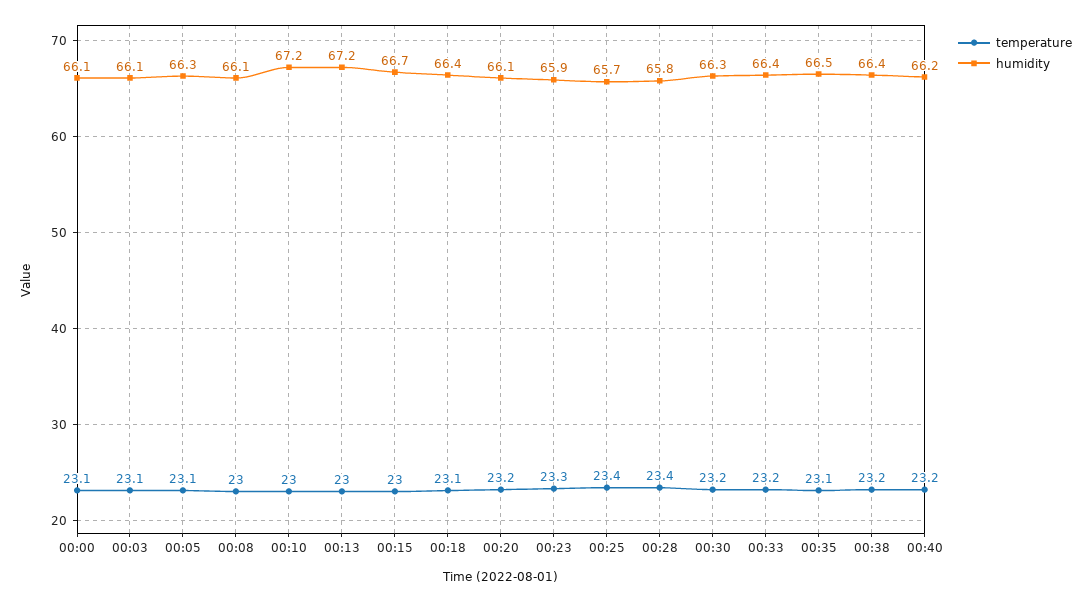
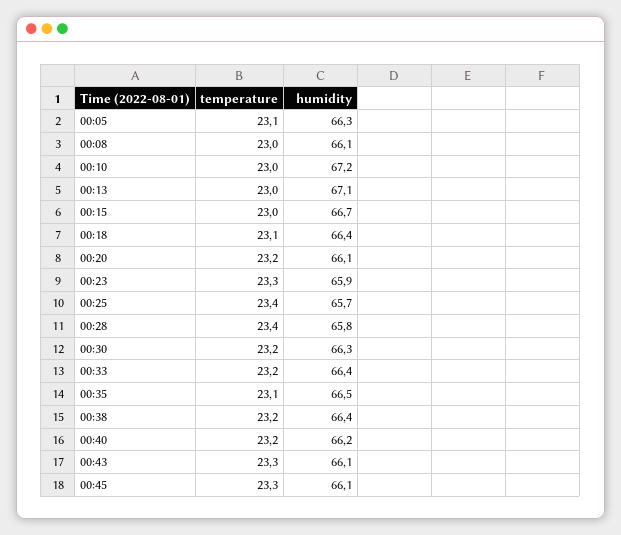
temperature, 00:00: 23.1 -> none
humidity, 00:00: 66.1 -> none
temperature, 00:03: 23.1 -> none
humidity, 00:03: 66.1 -> none
humidity, 00:13: 67.2 -> 67.1
temperature, 00:43: none -> 23.3
humidity, 00:43: none -> 66.1
temperature, 00:45: none -> 23.3
humidity, 00:45: none -> 66.1

